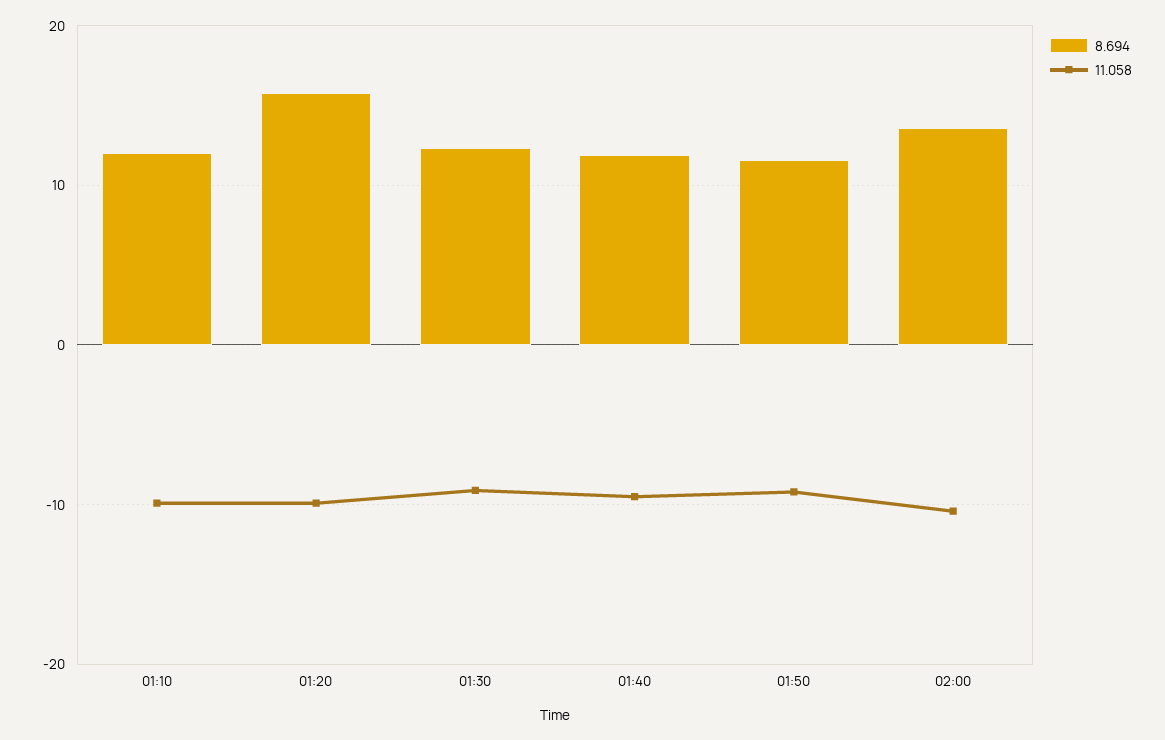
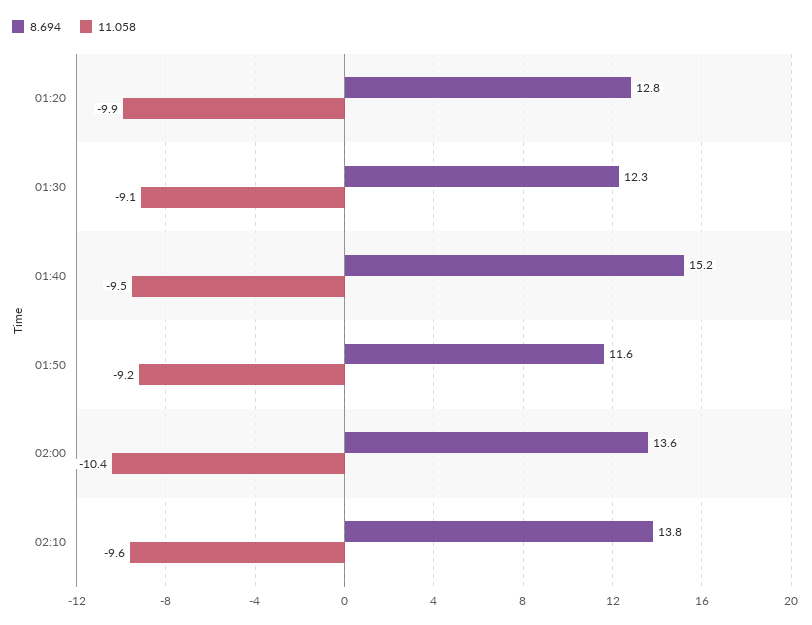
8.694, 01:10: 12 -> none
11.058, 01:10: -10 -> none
8.694, 01:20: 16 -> 12.8
8.694, 01:40: 12 -> 15.2
8.694, 02:10: none -> 13.8
11.058, 02:10: none -> -9.6

